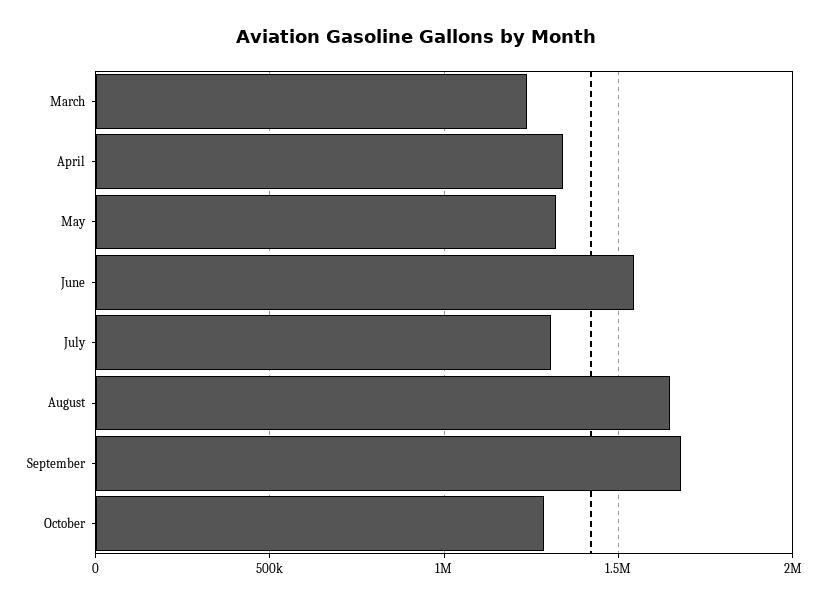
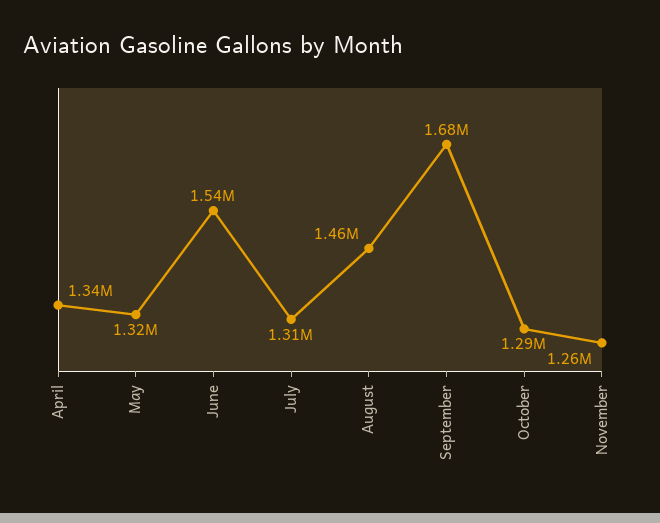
March: 1250000 -> none
August: 1650000 -> 1460000
November: none -> 1260000

